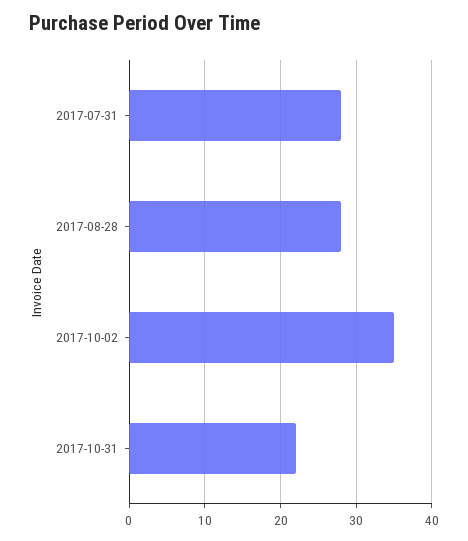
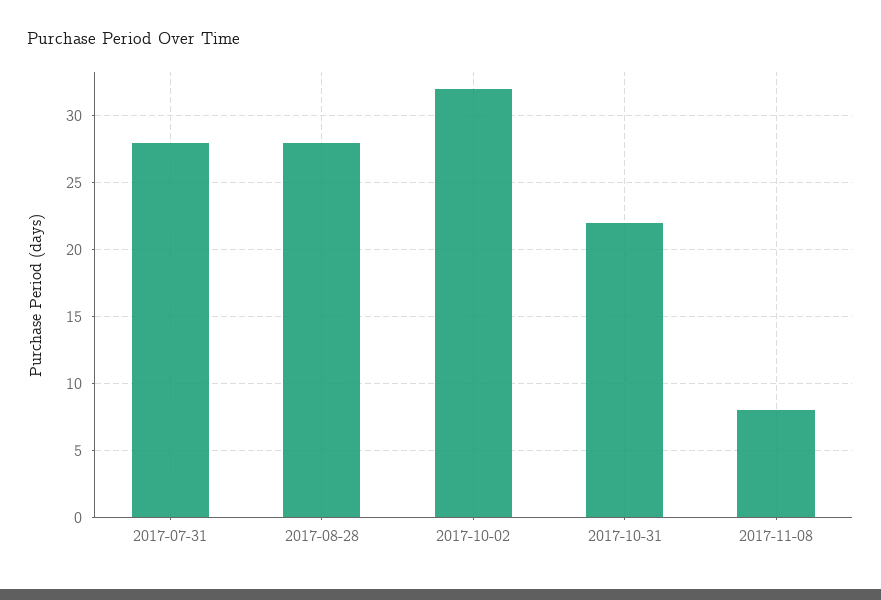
2017-10-02: 35 -> 32
2017-11-08: none -> 8

